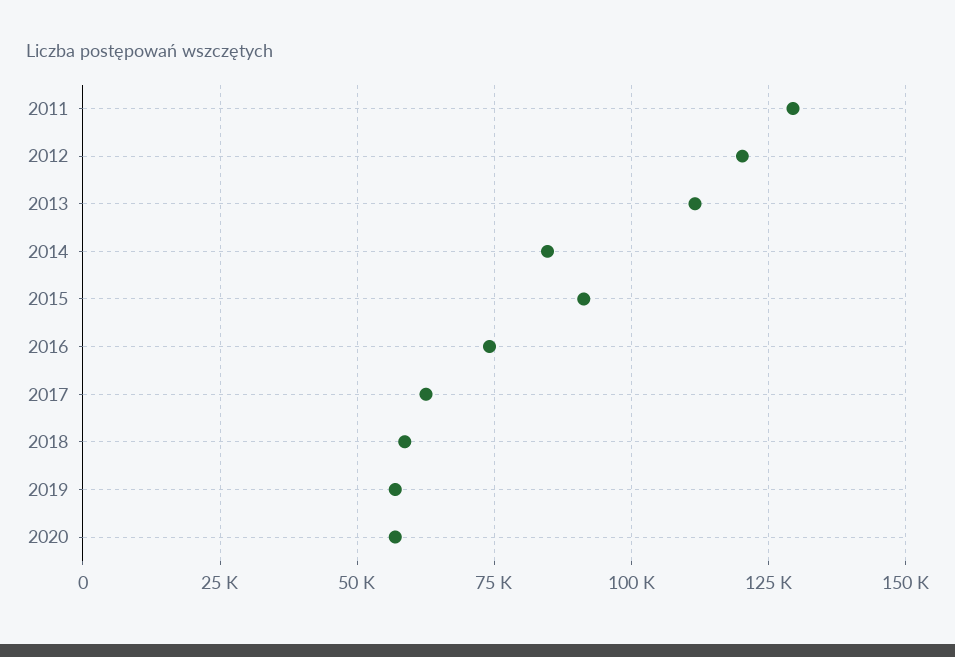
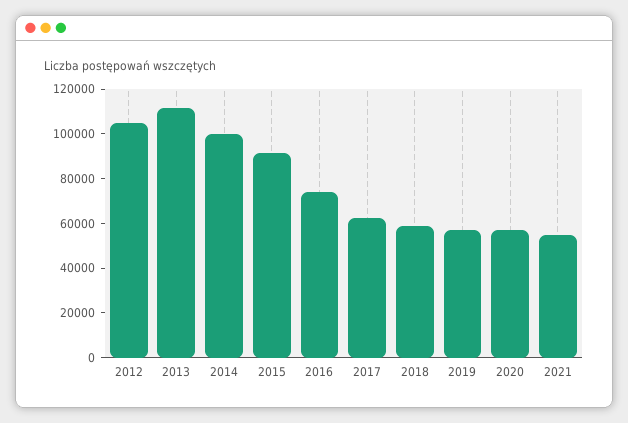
2011: 130000 -> none
2012: 120000 -> 105000
2014: 85000 -> 100000
2021: none -> 55000

